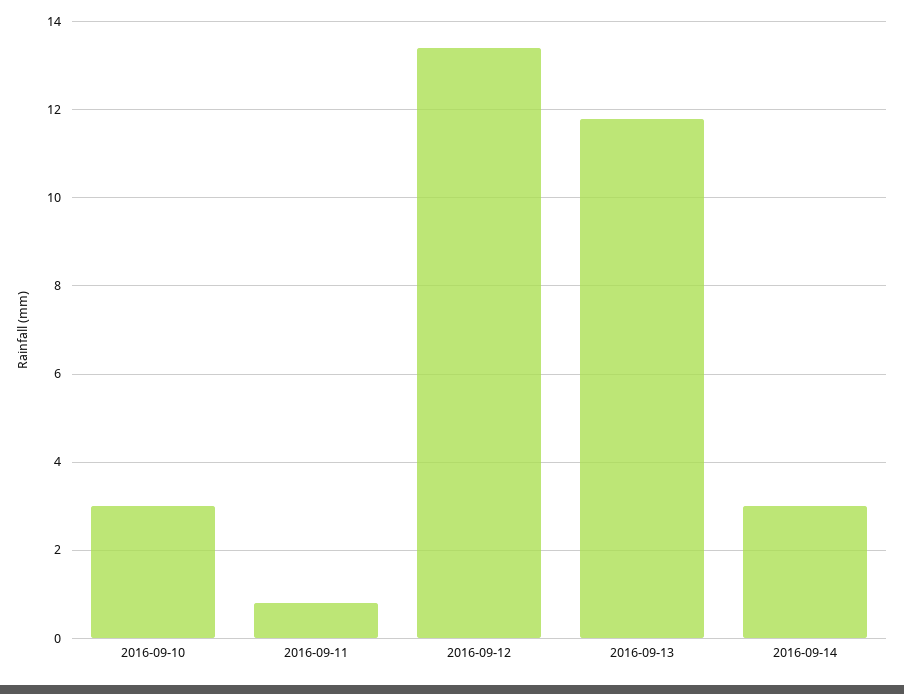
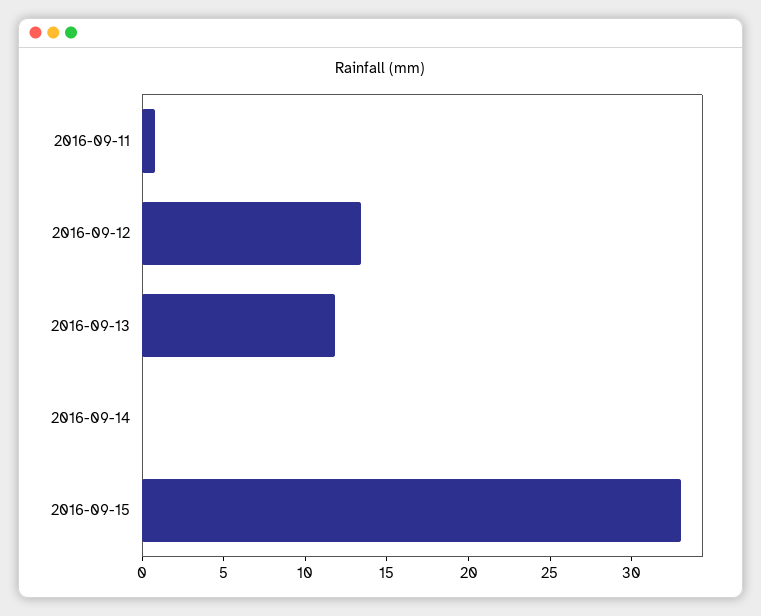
2016-09-10: 3 -> none
2016-09-14: 3 -> 0
2016-09-15: none -> 33

